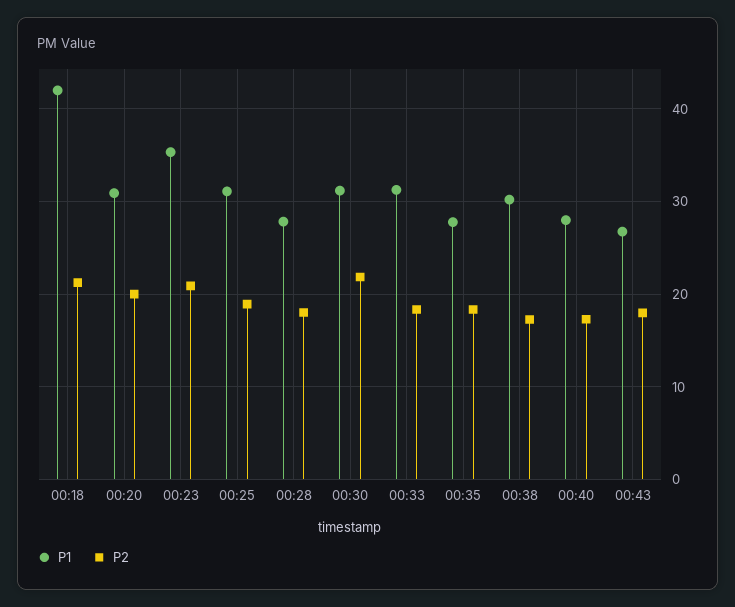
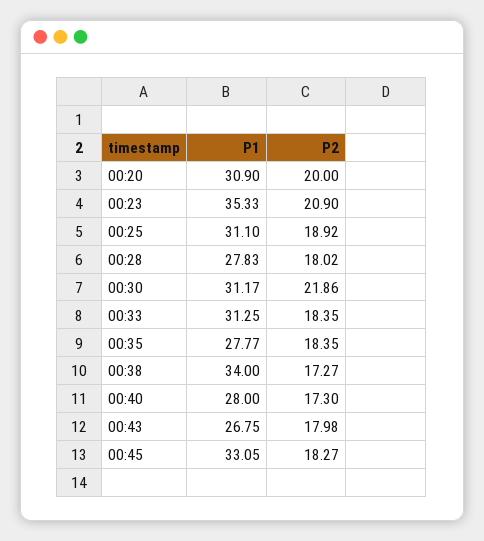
P1, 00:18: 42 -> none
P2, 00:18: 21 -> none
P1, 00:38: 30 -> 34
P1, 00:45: none -> 33.05
P2, 00:45: none -> 18.27

